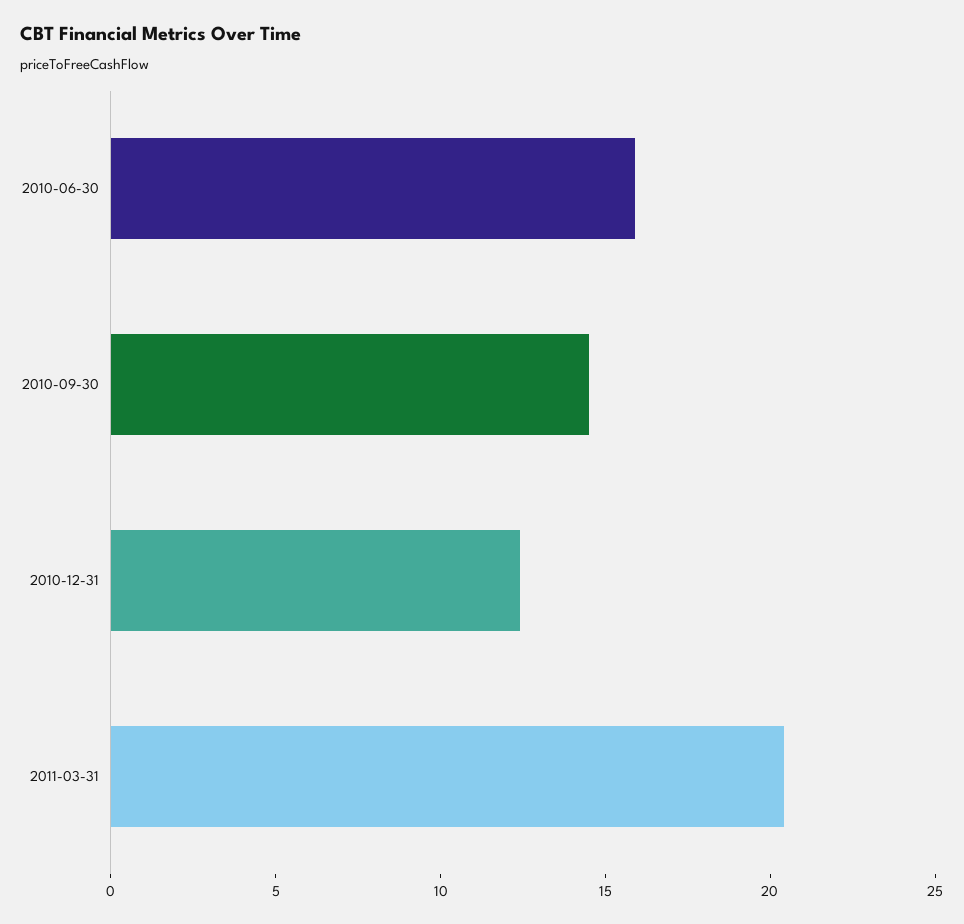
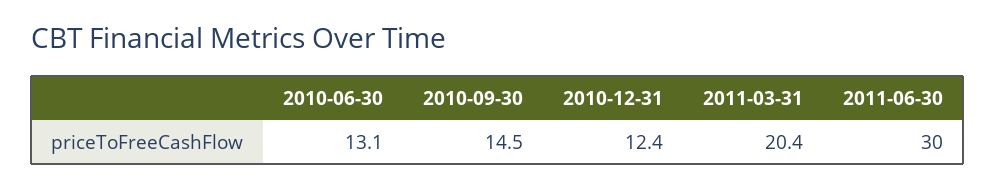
2010-06-30: 16 -> 13.1
2011-06-30: none -> 30

